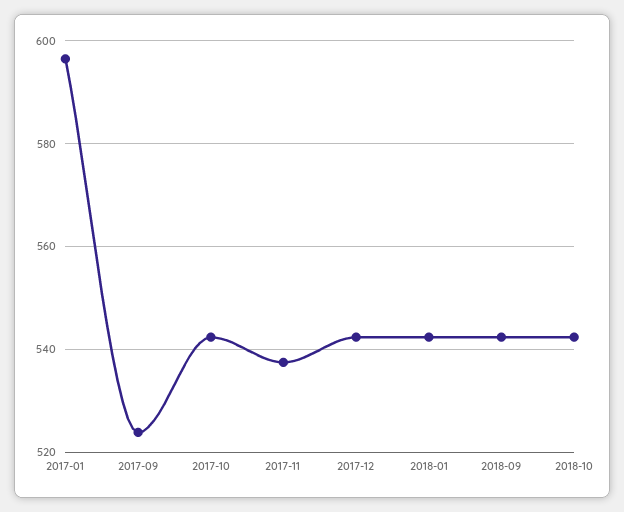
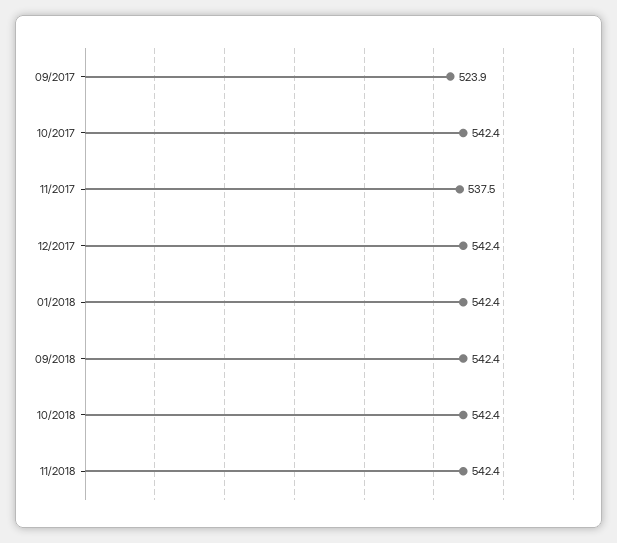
2017-01: 596 -> none
11/2018: none -> 542.4

